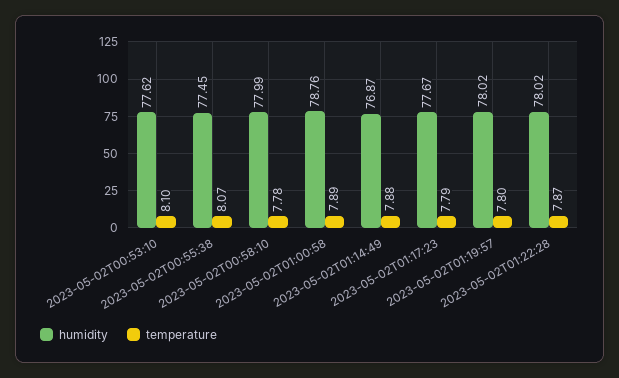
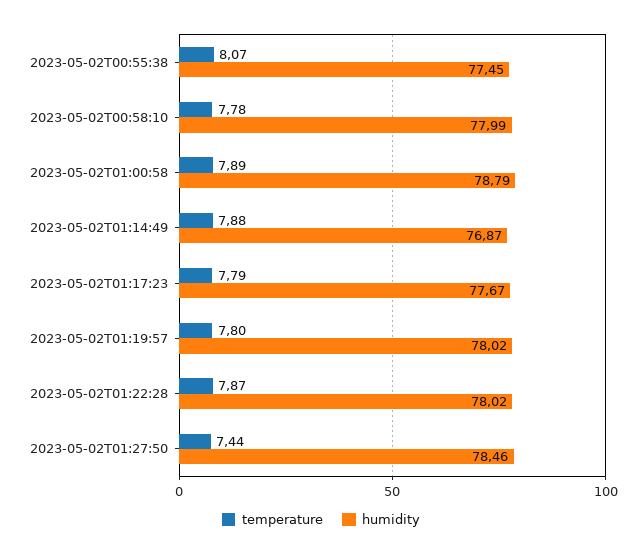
humidity, 2023-05-02T00:53:10: 77.62 -> none
temperature, 2023-05-02T00:53:10: 8.1 -> none
humidity, 2023-05-02T01:00:58: 78.76 -> 78.79
temperature, 2023-05-02T01:27:50: none -> 7.44
humidity, 2023-05-02T01:27:50: none -> 78.46

